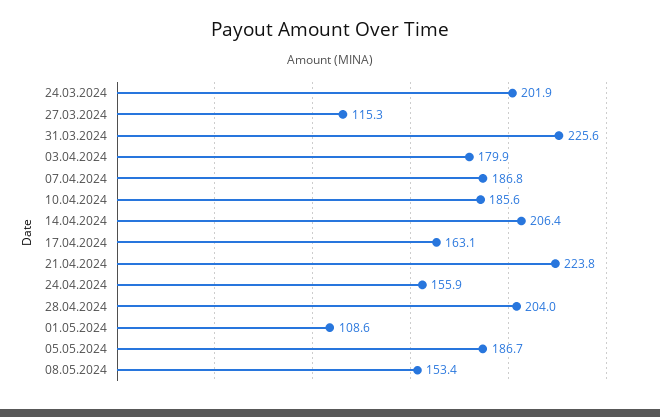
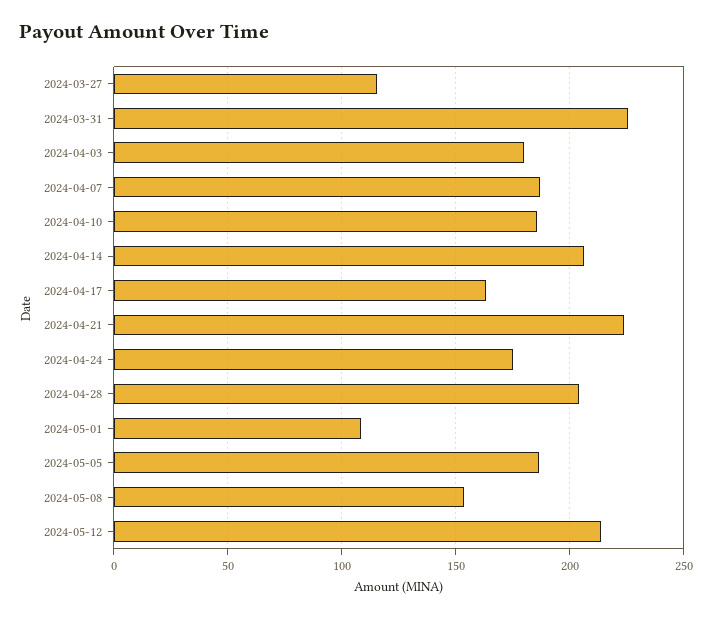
24.03.2024: 201.9 -> none
24.04.2024: 155.9 -> 175
2024-05-12: none -> 215

